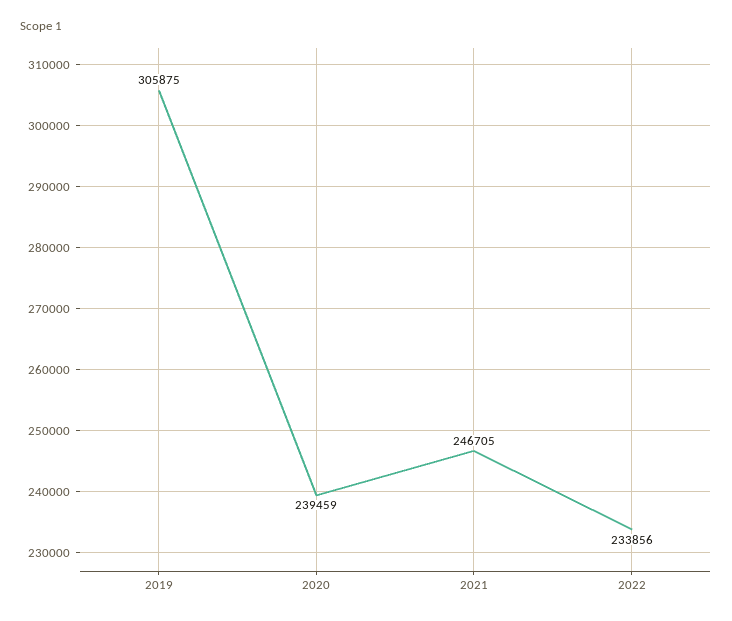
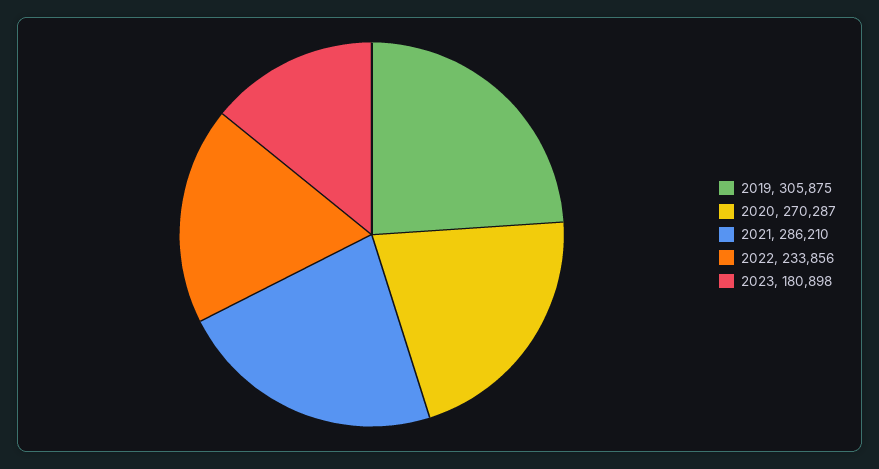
2020: 239459 -> 270287
2021: 246705 -> 286210
2023: none -> 180898

